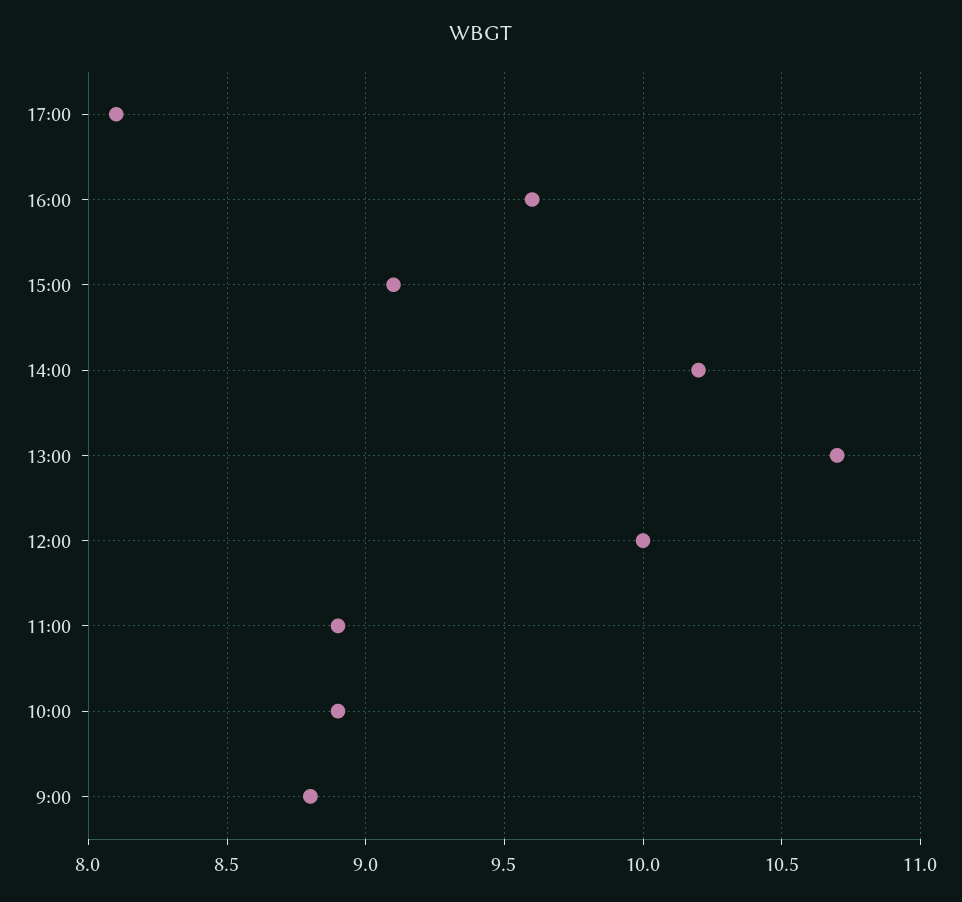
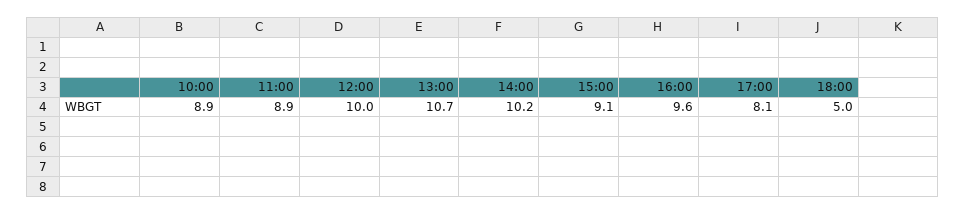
9:00: 8.8 -> none
18:00: none -> 5

